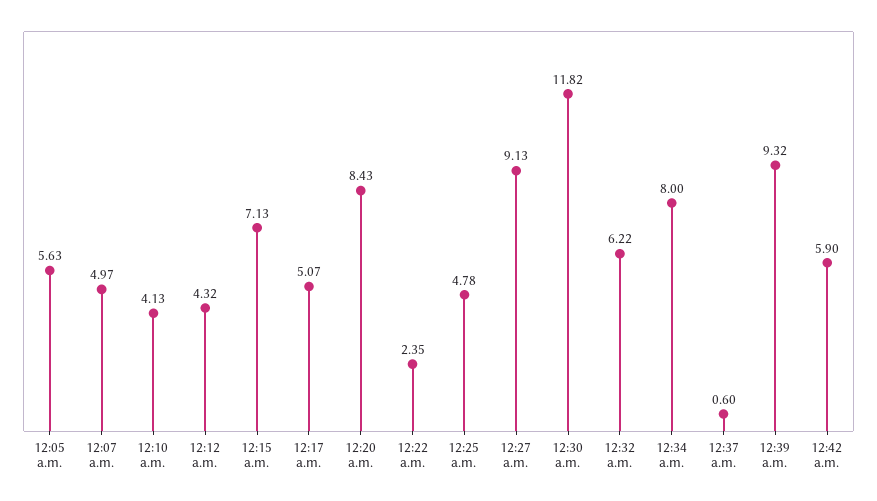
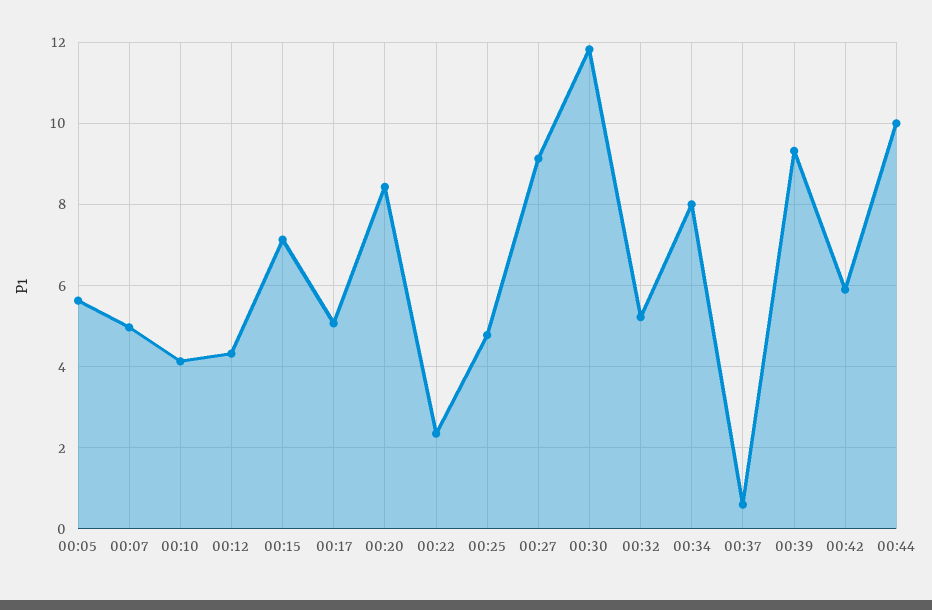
12:32 a.m.: 6.22 -> 5.2
00:44: none -> 10

